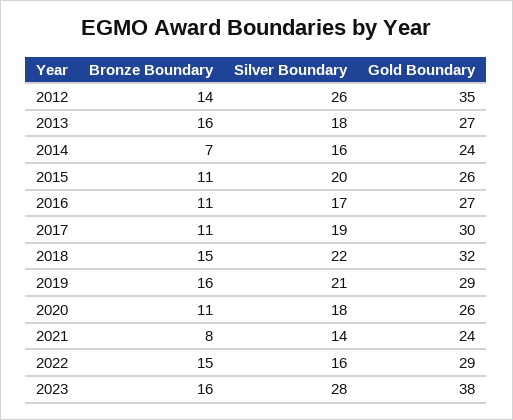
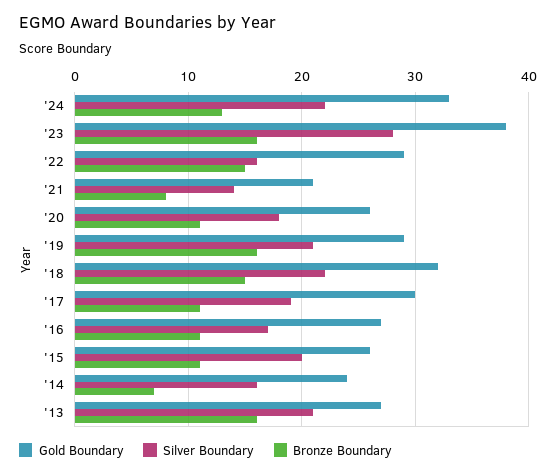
Bronze Boundary, 2012: 14 -> none
Silver Boundary, 2012: 26 -> none
Gold Boundary, 2012: 35 -> none
Silver Boundary, 2013: 18 -> 21
Gold Boundary, 2021: 24 -> 21
Gold Boundary, '24: none -> 33
Silver Boundary, '24: none -> 22
Bronze Boundary, '24: none -> 13

